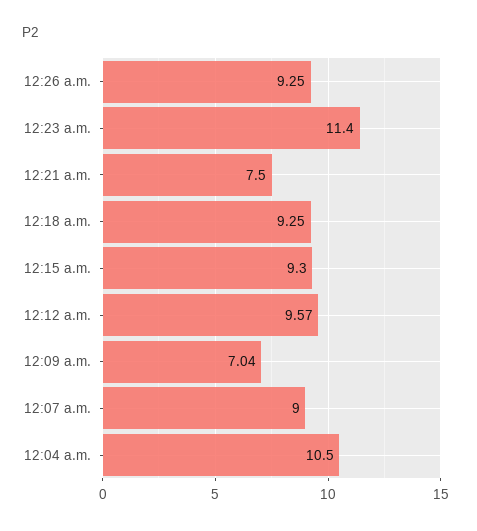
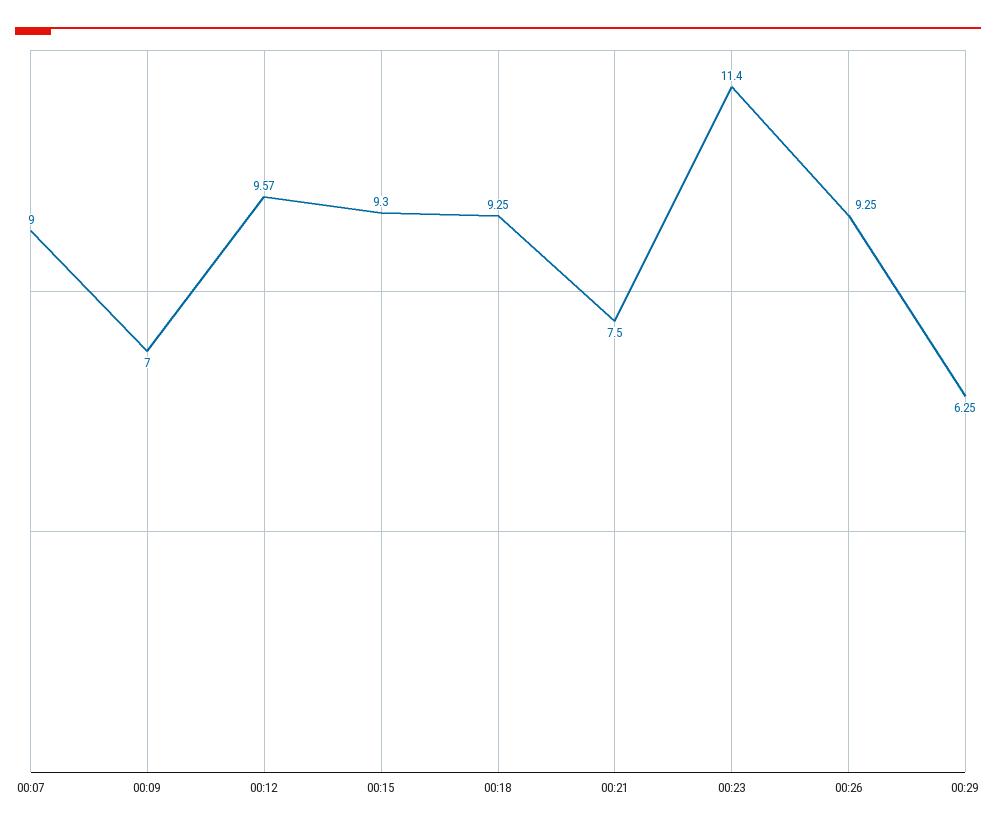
12:09 a.m.: 7.04 -> 7
12:04 a.m.: 10.5 -> none
00:29: none -> 6.25

